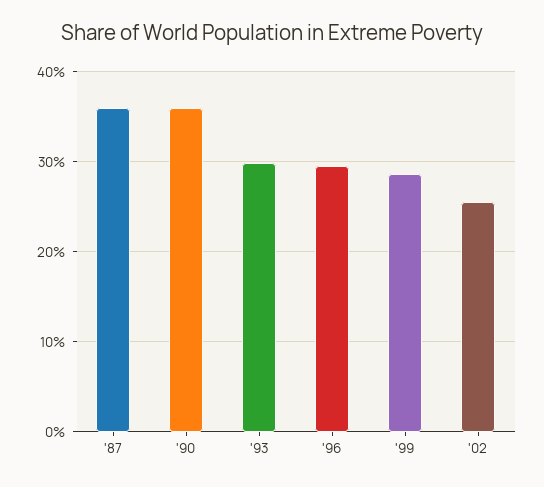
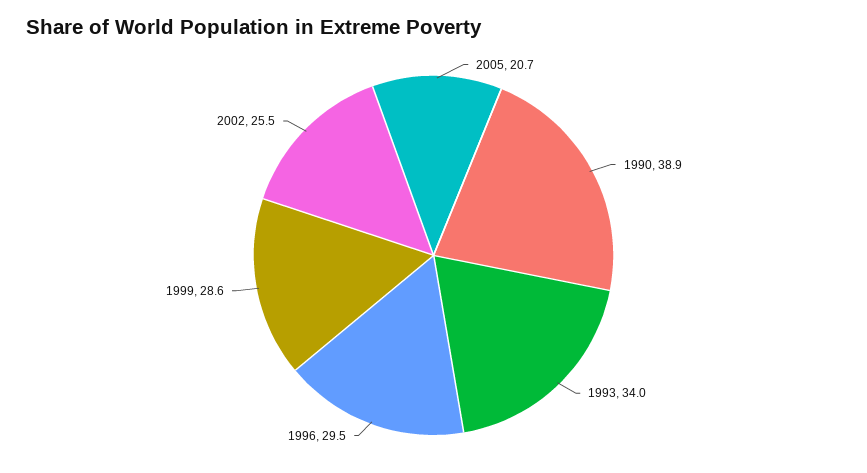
'87: 36 -> none
'90: 36 -> 38.9
'93: 30 -> 34
2005: none -> 20.7

